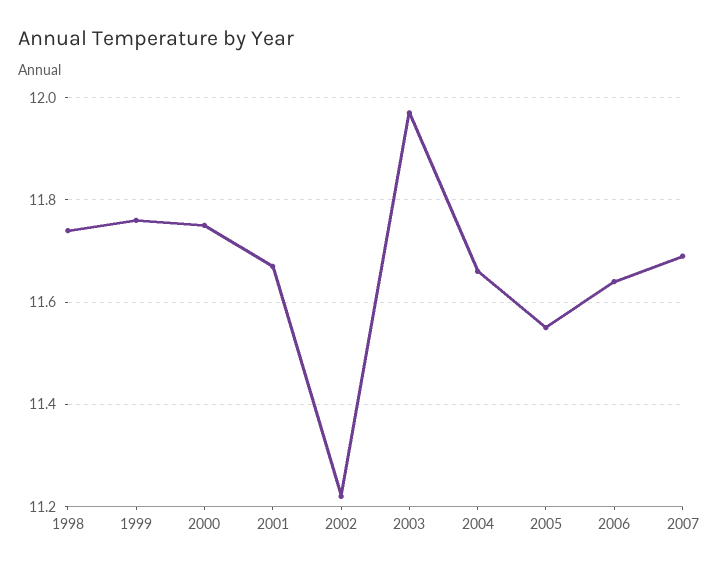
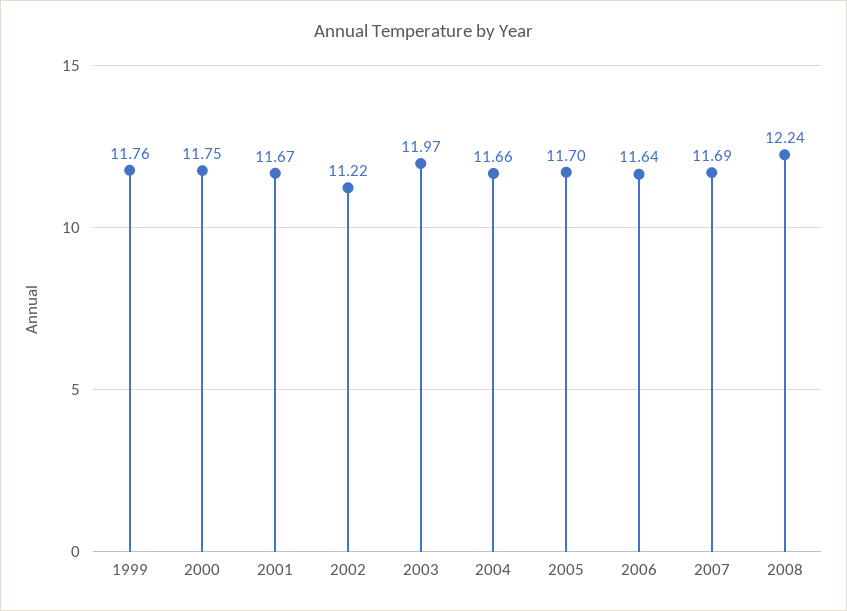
1998: 11.75 -> none
2005: 11.55 -> 11.7
2008: none -> 12.24

